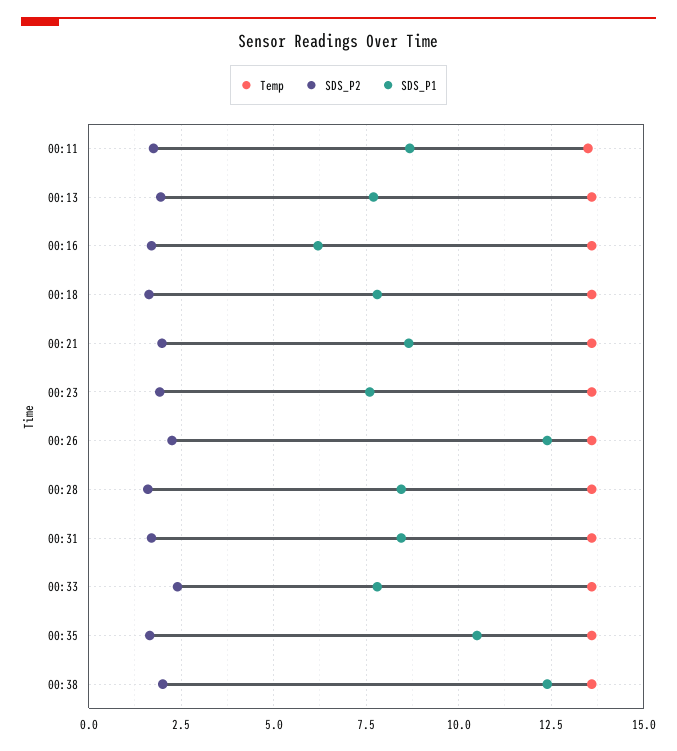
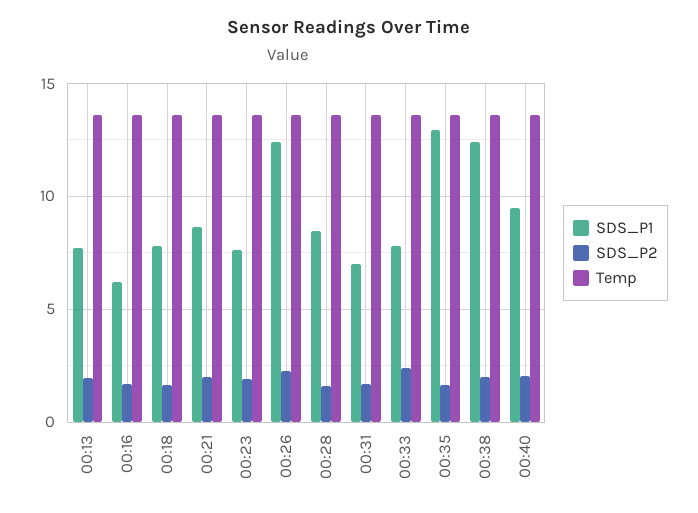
Temp, 00:11: 13.5 -> none
SDS_P2, 00:11: 1.75 -> none
SDS_P1, 00:11: 8.75 -> none
SDS_P1, 00:31: 8.5 -> 7
SDS_P1, 00:35: 10.5 -> 13
SDS_P1, 00:40: none -> 9.5
SDS_P2, 00:40: none -> 2
Temp, 00:40: none -> 13.5

